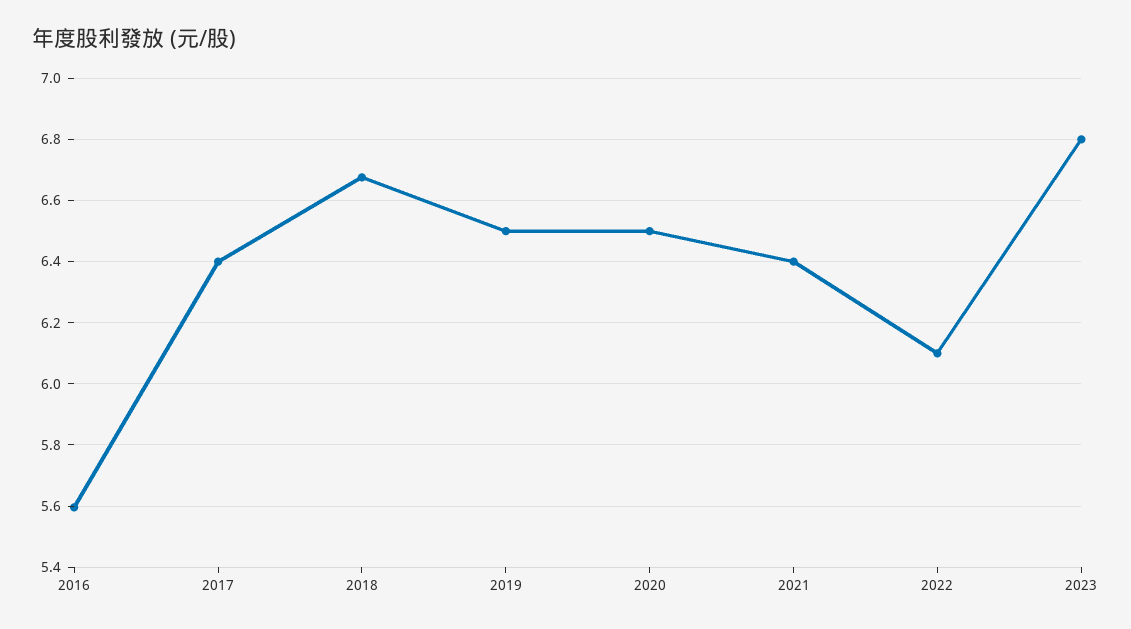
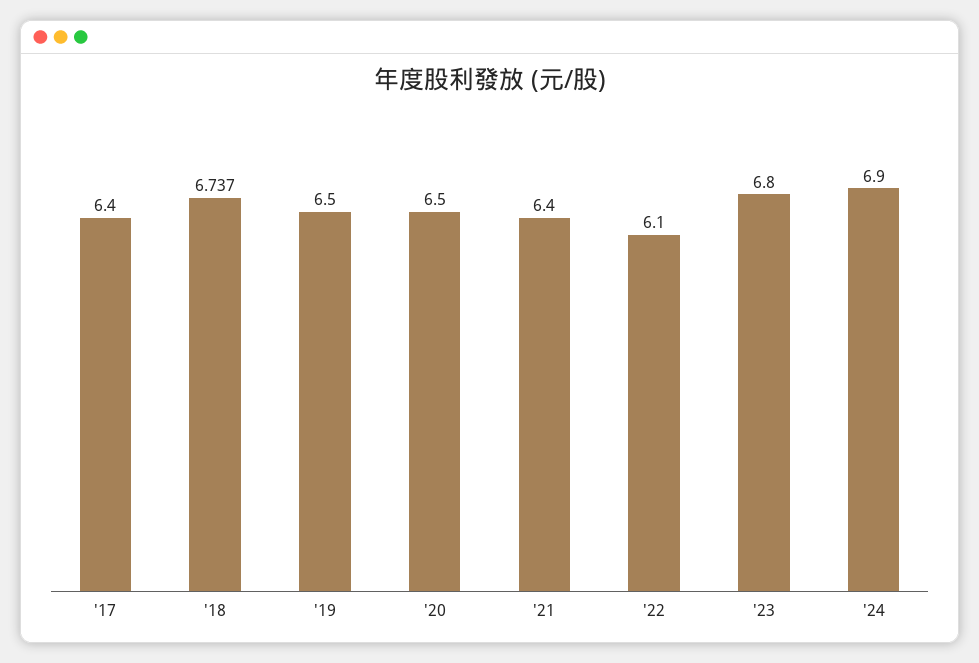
2016: 5.6 -> none
2018: 6.68 -> 6.737
'24: none -> 6.9

